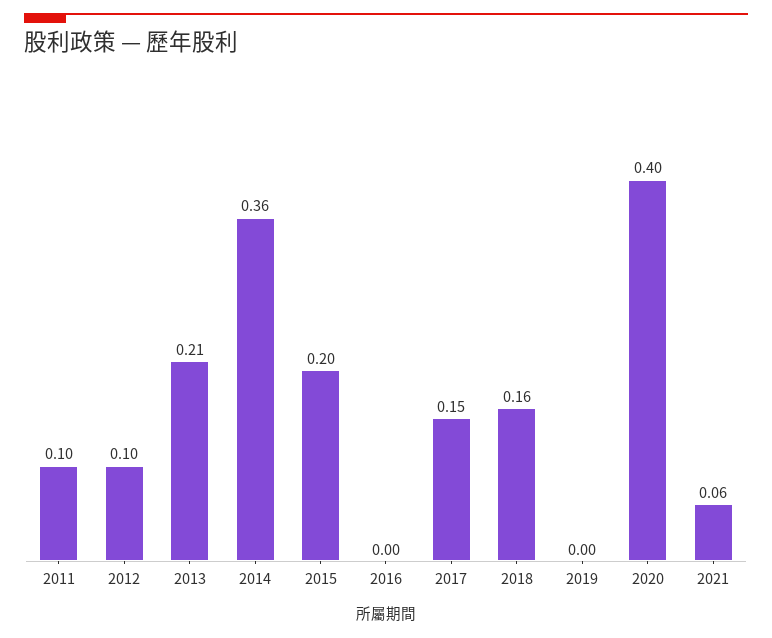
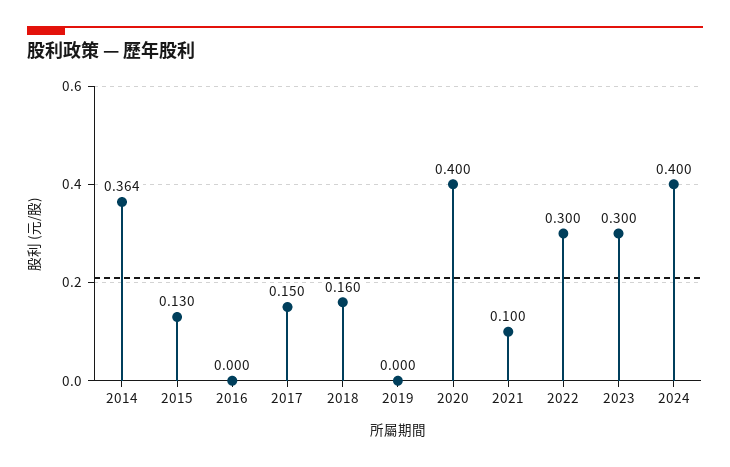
2011: 0.1 -> none
2012: 0.1 -> none
2013: 0.21 -> none
2015: 0.2 -> 0.13
2021: 0.06 -> 0.1
2022: none -> 0.3
2023: none -> 0.3
2024: none -> 0.4

